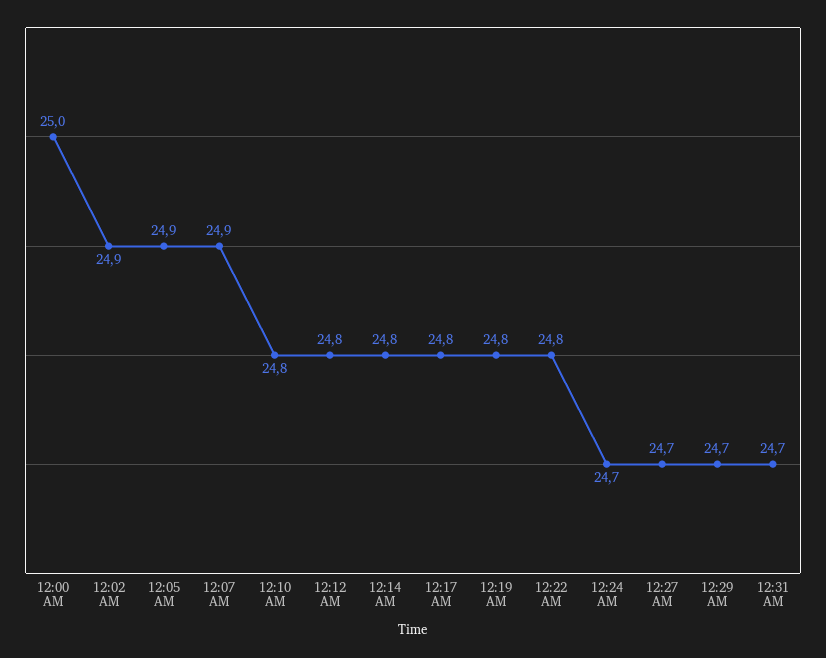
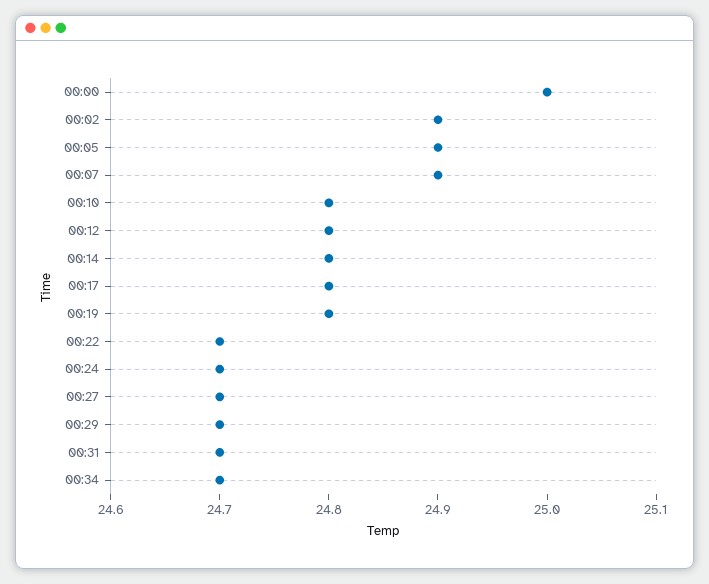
12:22 AM: 24.8 -> 24.7
00:34: none -> 24.7

